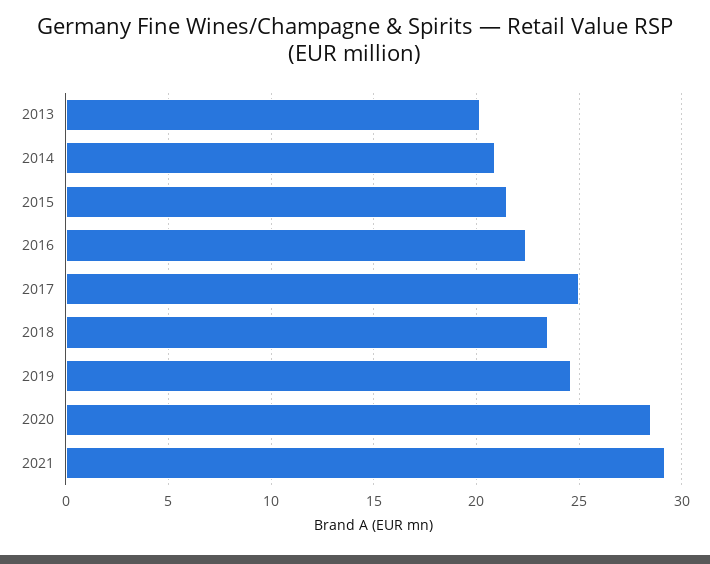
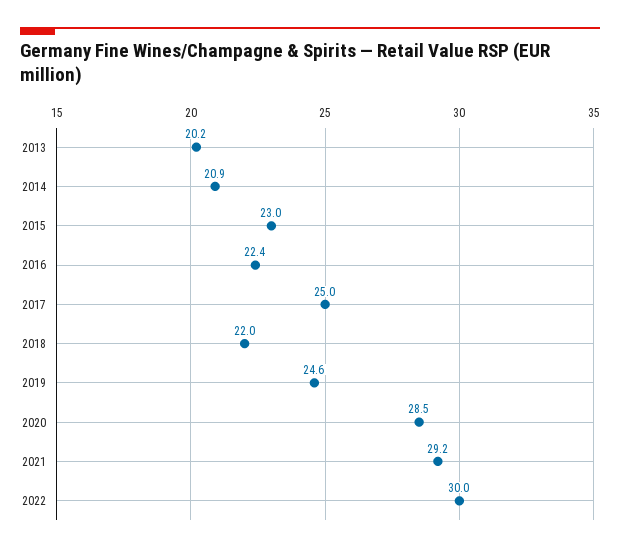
2015: 21.5 -> 23
2018: 23.5 -> 22
2022: none -> 30

